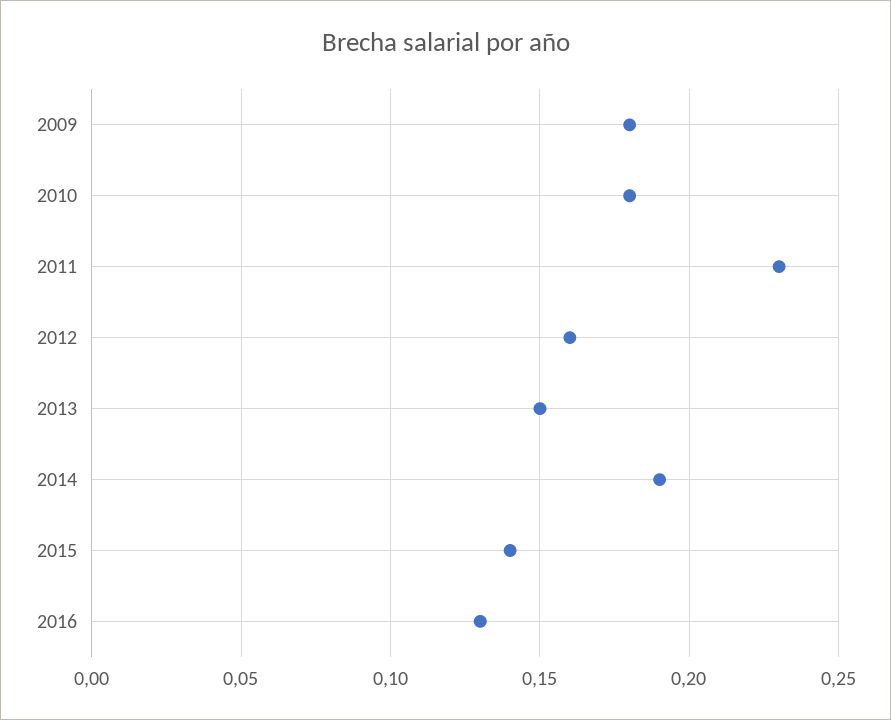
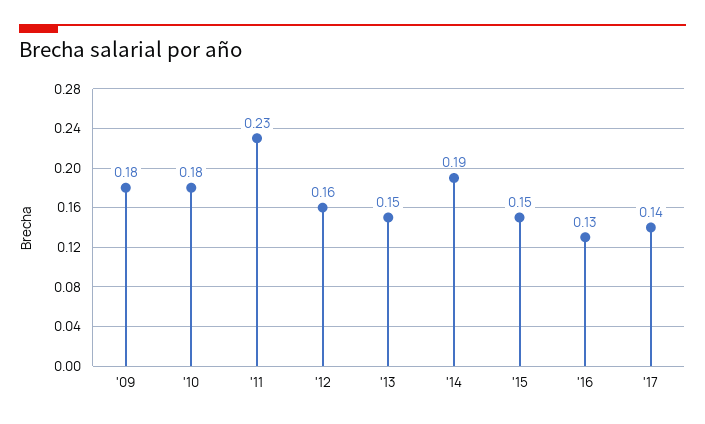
2015: 0.14 -> 0.15
'17: none -> 0.14

